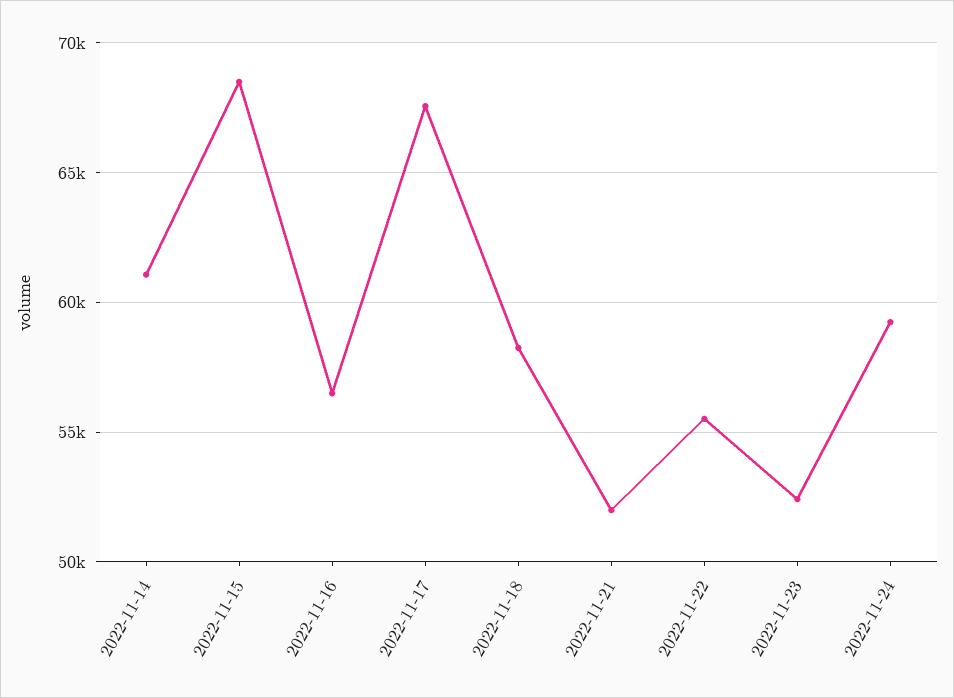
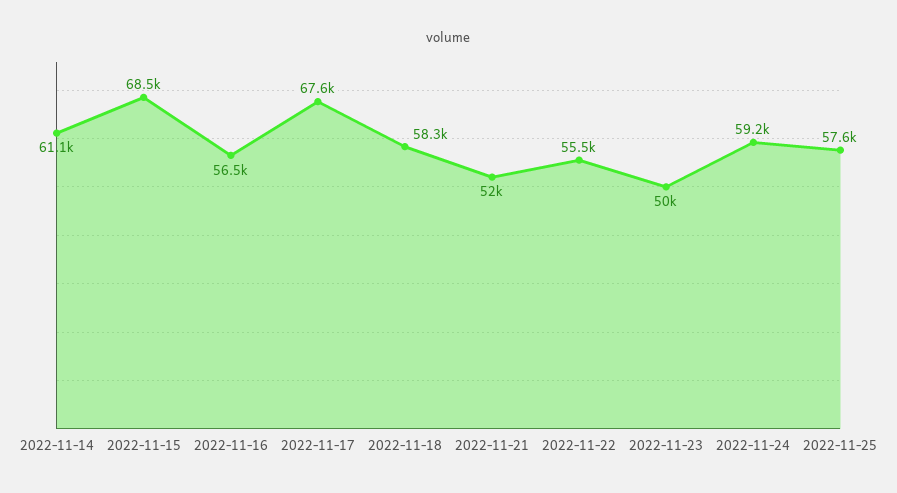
2022-11-23: 52500 -> 50000
2022-11-25: none -> 57600

